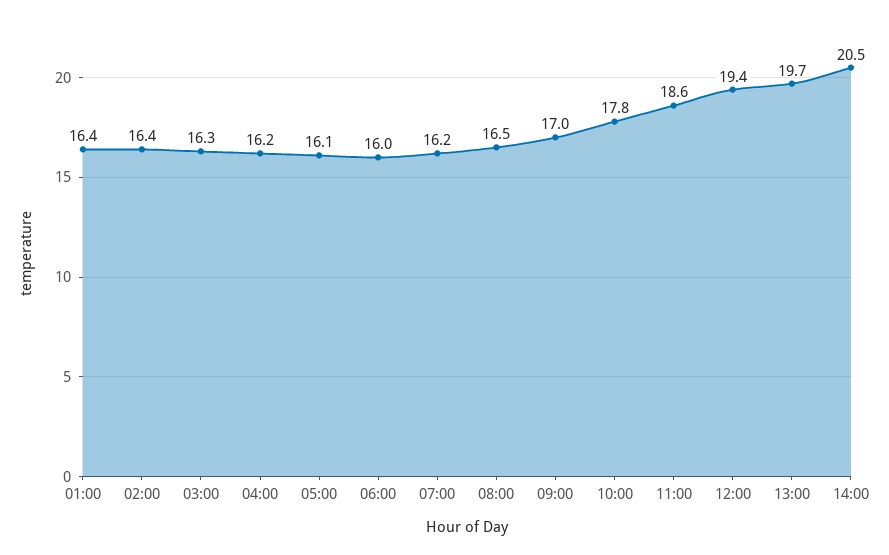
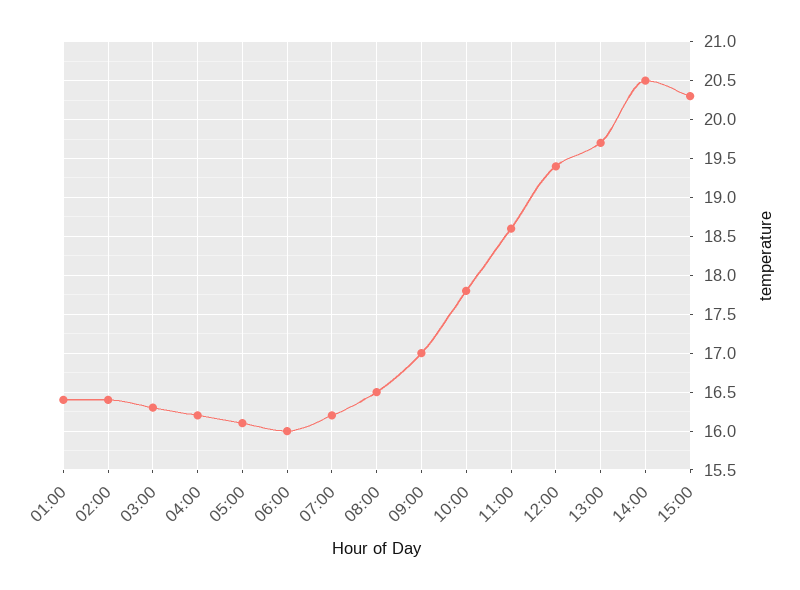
15:00: none -> 20.3

